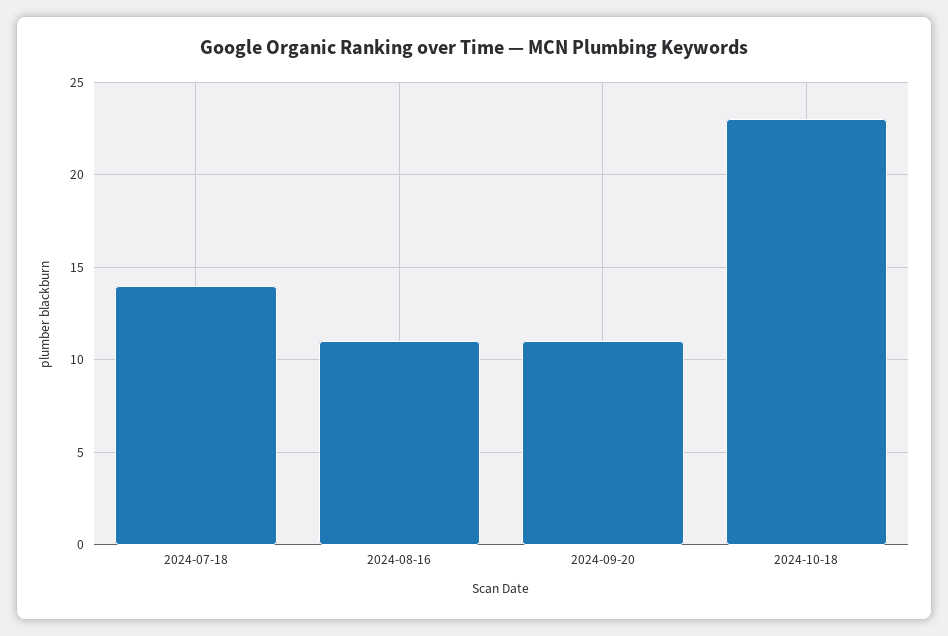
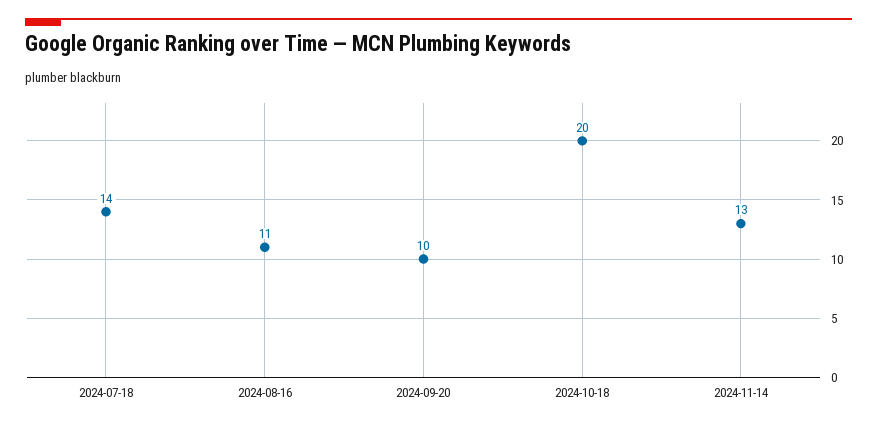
2024-09-20: 11 -> 10
2024-10-18: 23 -> 20
2024-11-14: none -> 13

